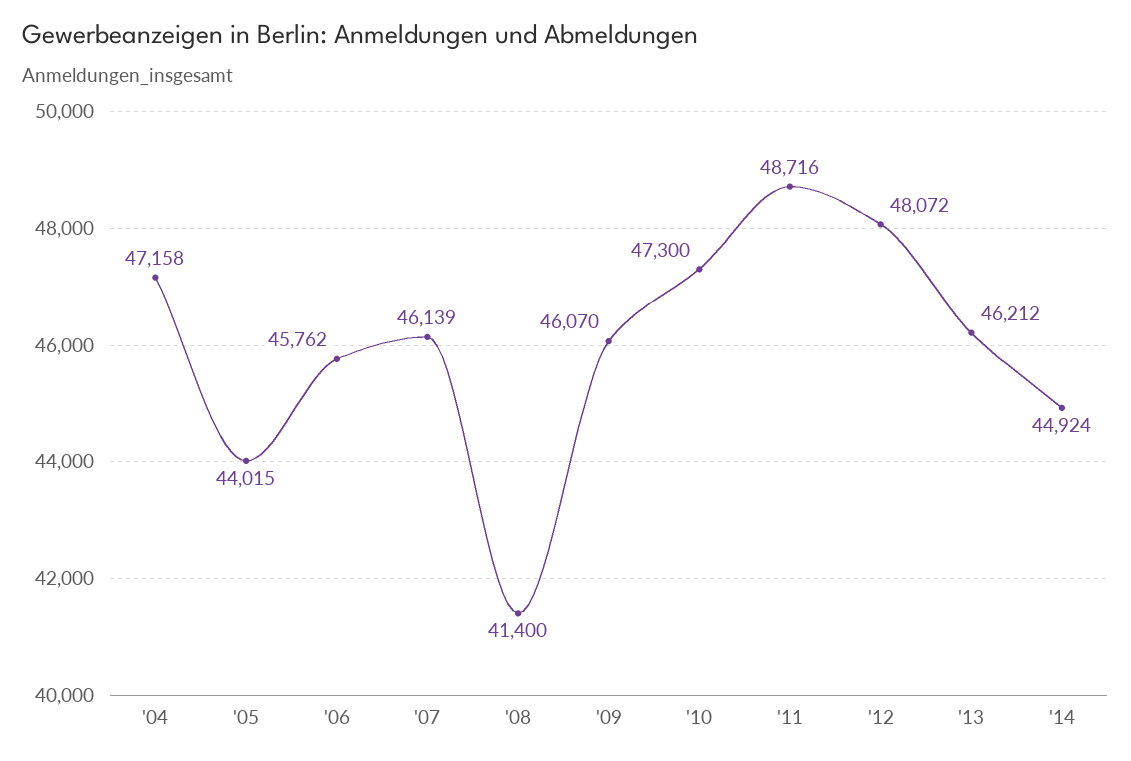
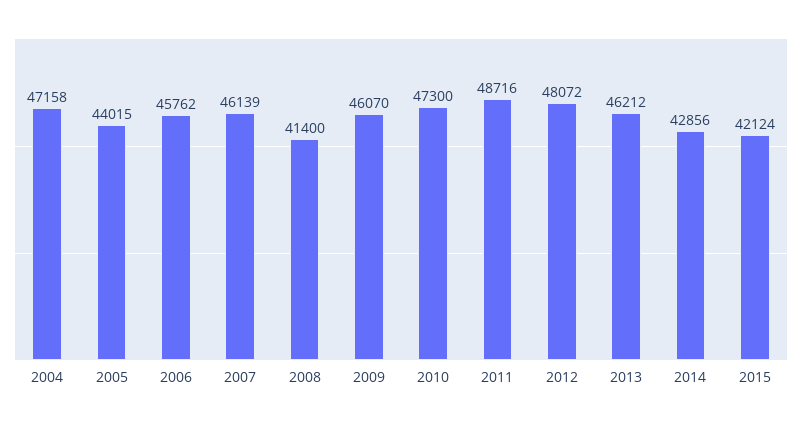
'14: 44924 -> 42856
2015: none -> 42124

